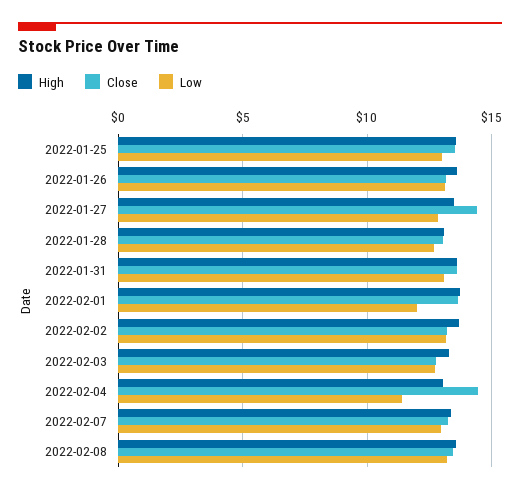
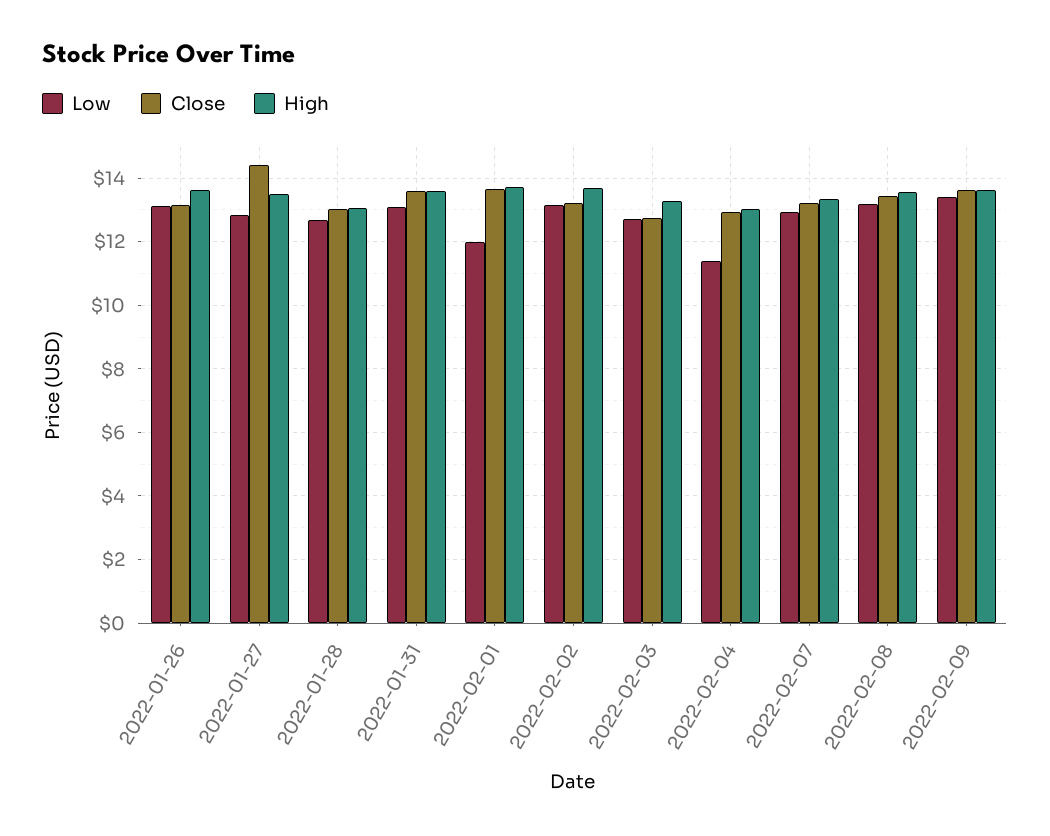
High, 2022-01-25: 13.5 -> none
Close, 2022-01-25: 13.5 -> none
Low, 2022-01-25: 13 -> none
Close, 2022-02-04: 14.5 -> 13
Low, 2022-02-09: none -> 13.4
Close, 2022-02-09: none -> 13.6
High, 2022-02-09: none -> 13.6

